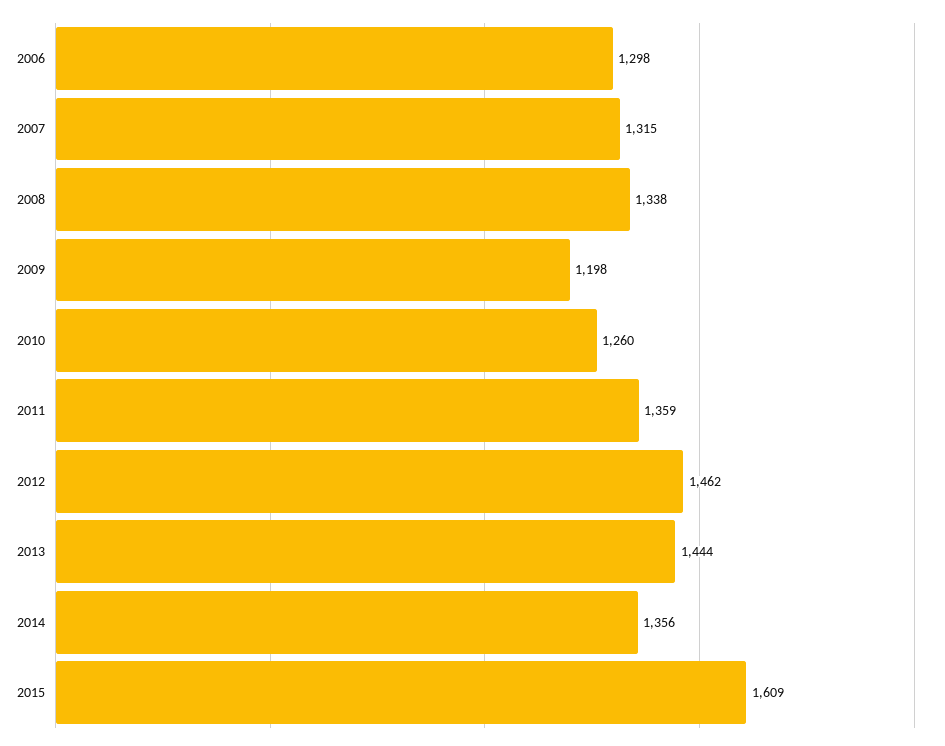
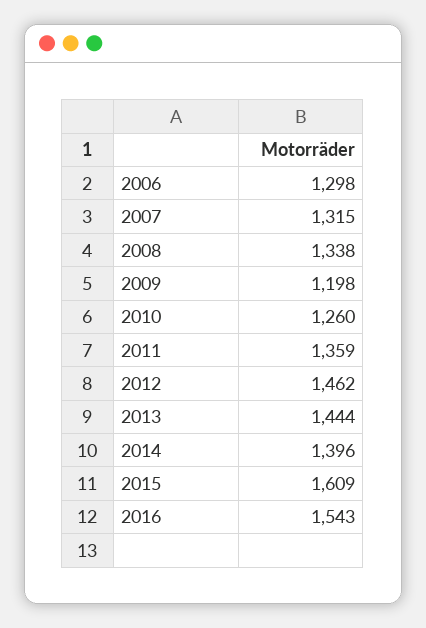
2014: 1356 -> 1396
2016: none -> 1543

